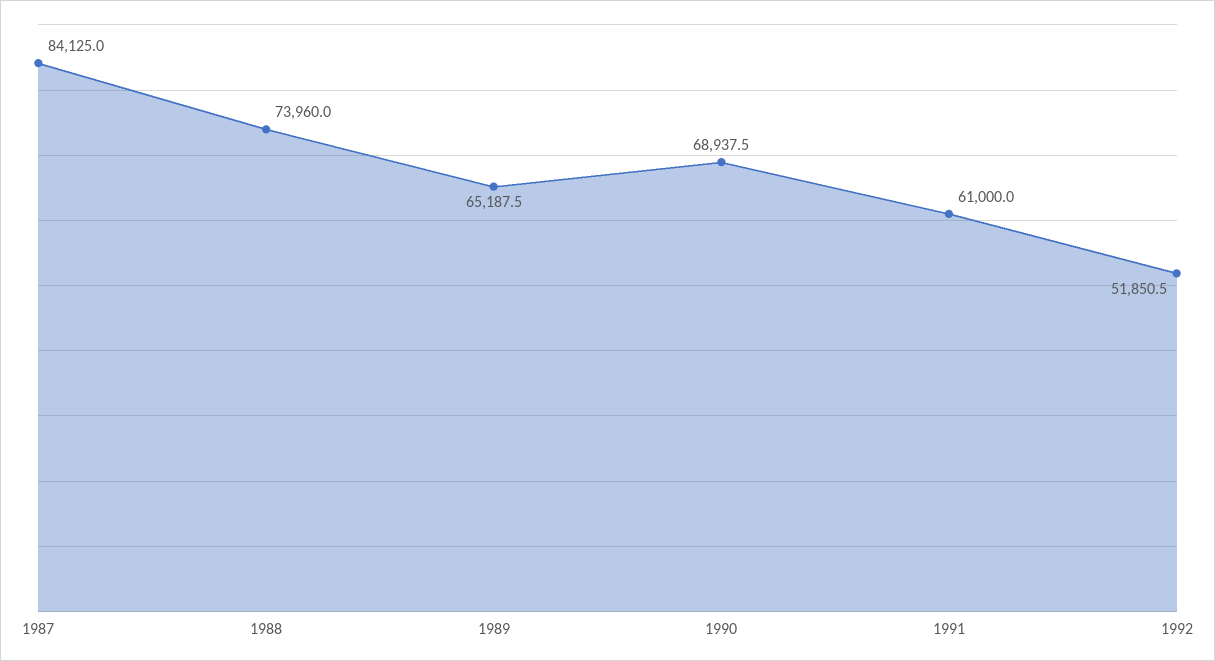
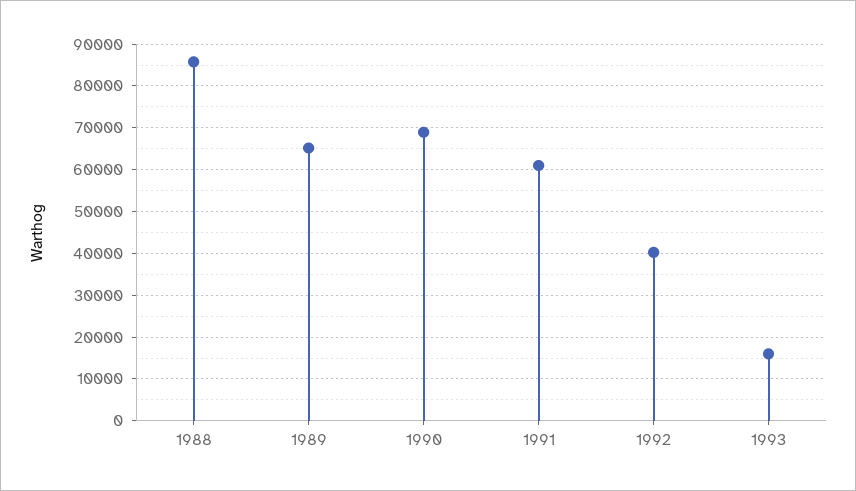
1987: 84125 -> none
1988: 73960 -> 86000
1992: 51850.5 -> 40000
1993: none -> 16000

